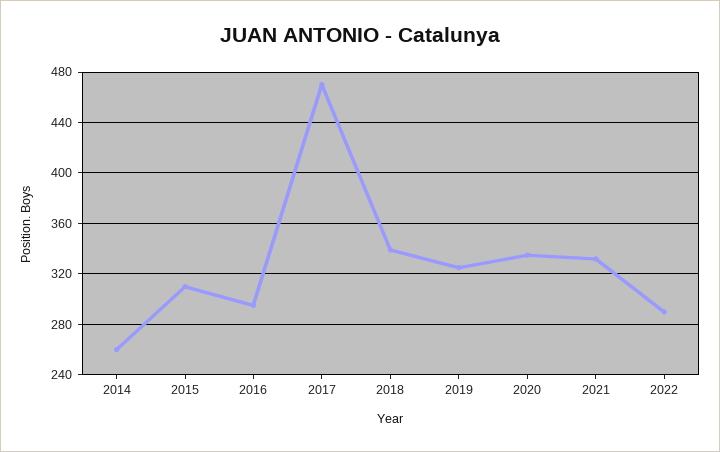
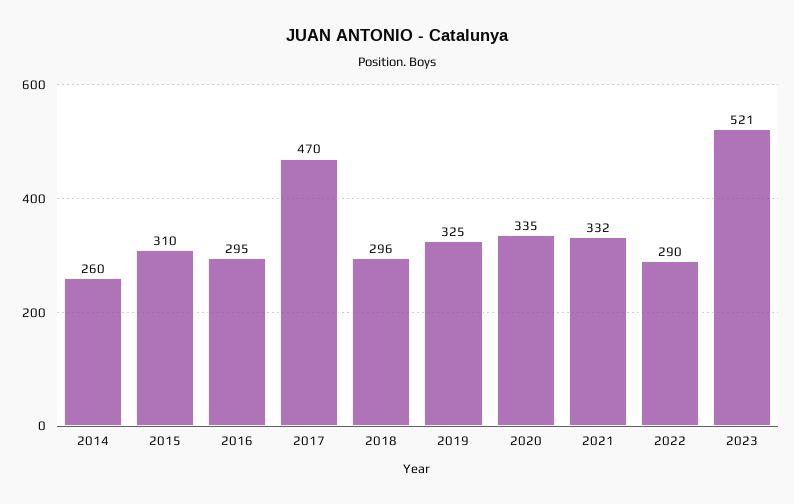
2018: 340 -> 296
2023: none -> 521

